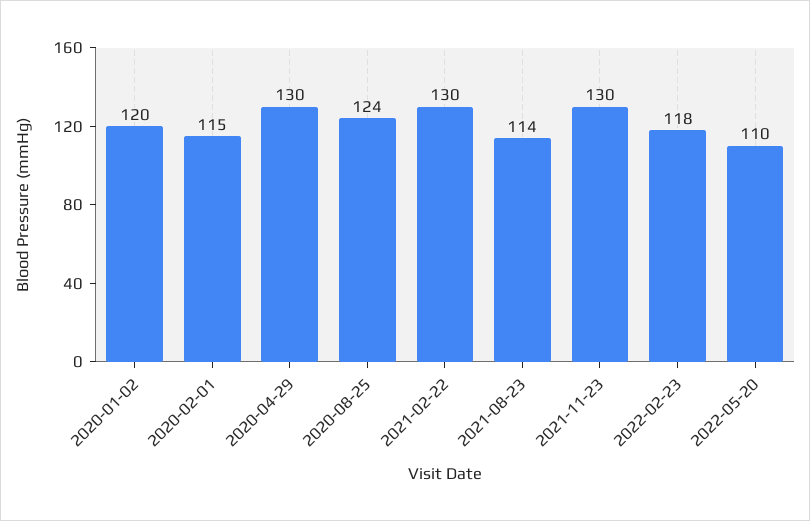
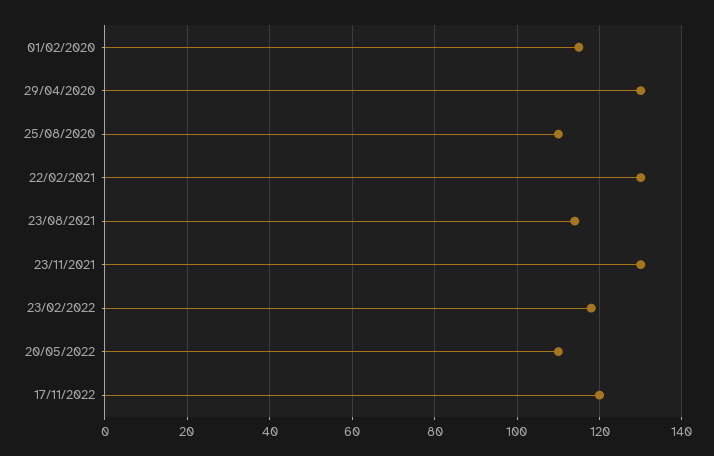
2020-01-02: 120 -> none
2020-08-25: 124 -> 110
17/11/2022: none -> 120

